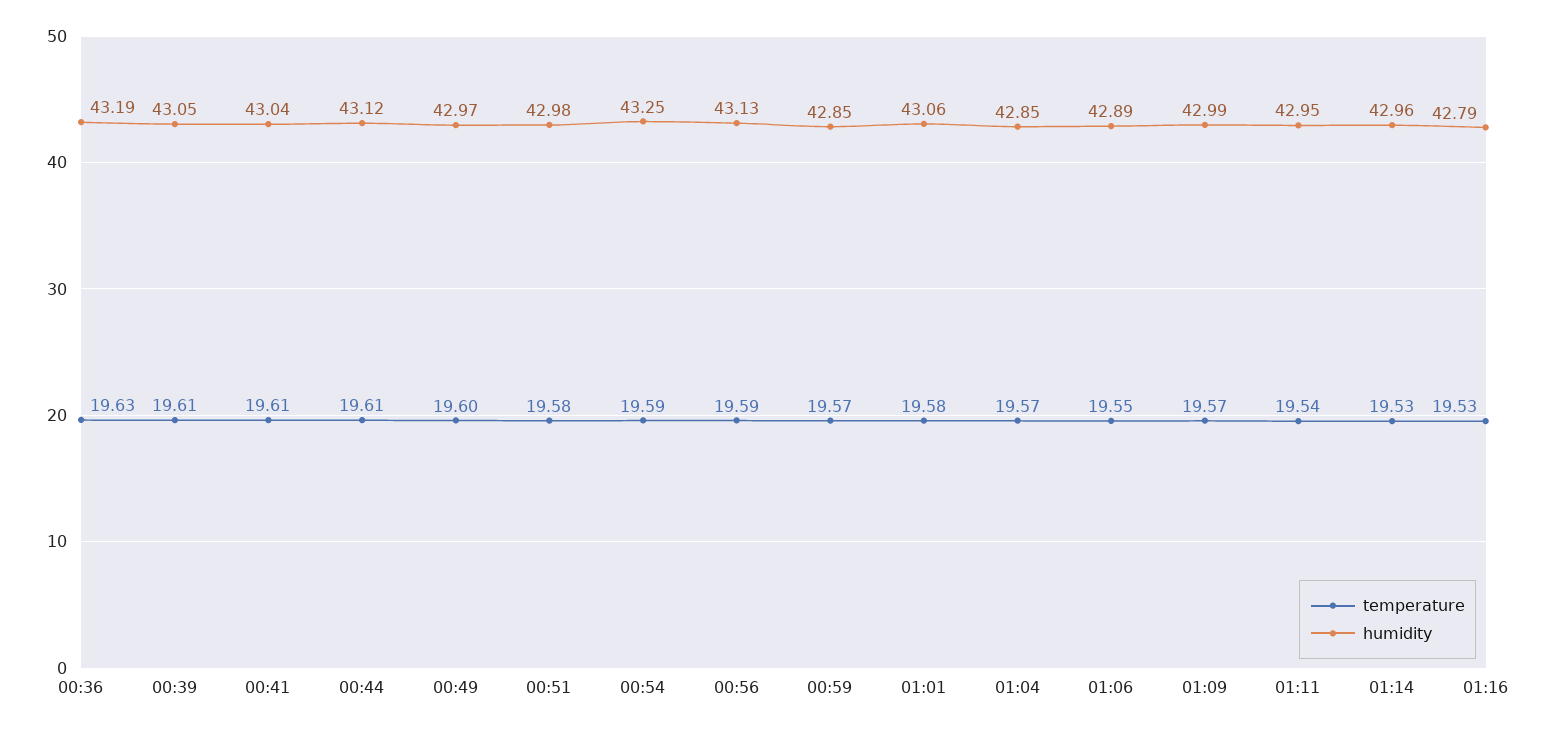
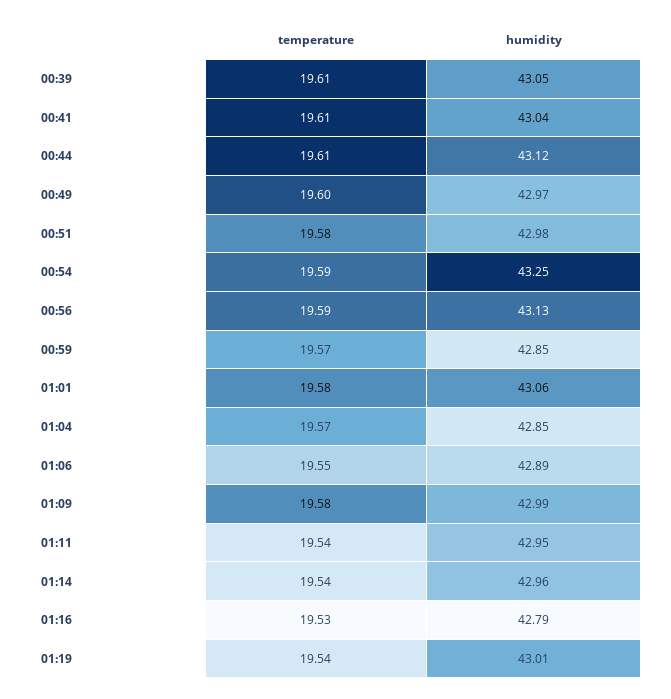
temperature, 00:36: 19.63 -> none
humidity, 00:36: 43.19 -> none
temperature, 01:09: 19.57 -> 19.58
temperature, 01:14: 19.53 -> 19.54
temperature, 01:19: none -> 19.54
humidity, 01:19: none -> 43.01

